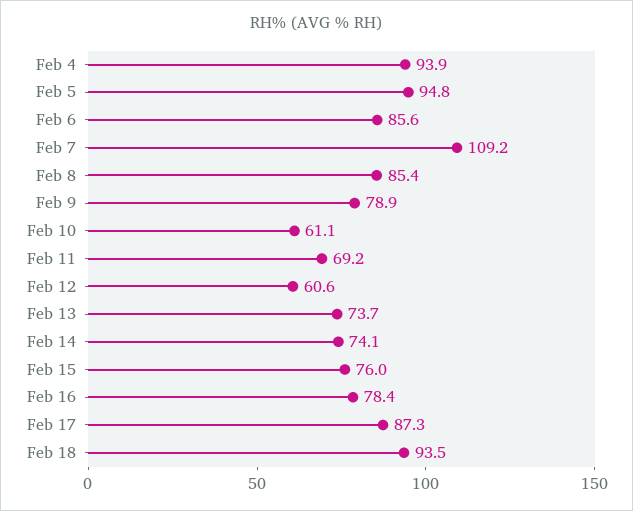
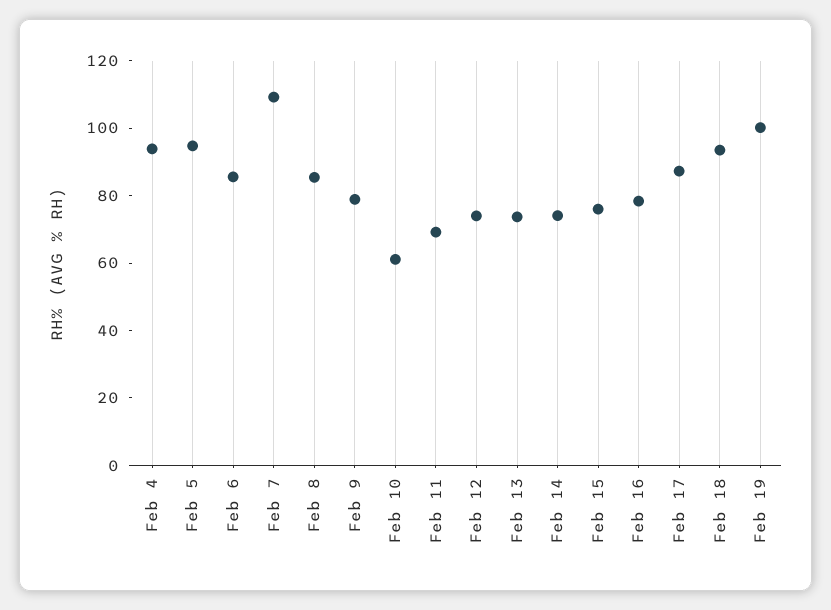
Feb 12: 60.6 -> 75
Feb 19: none -> 100

